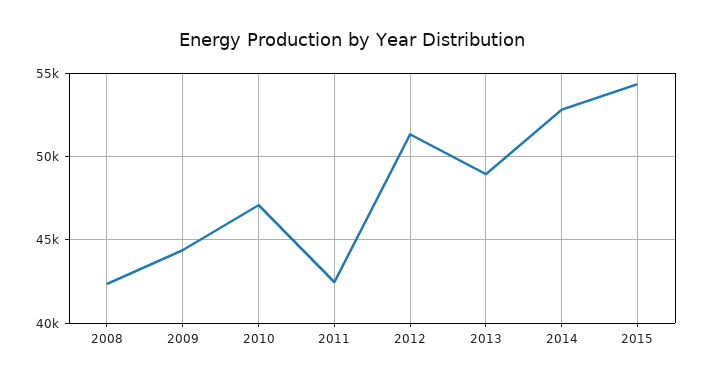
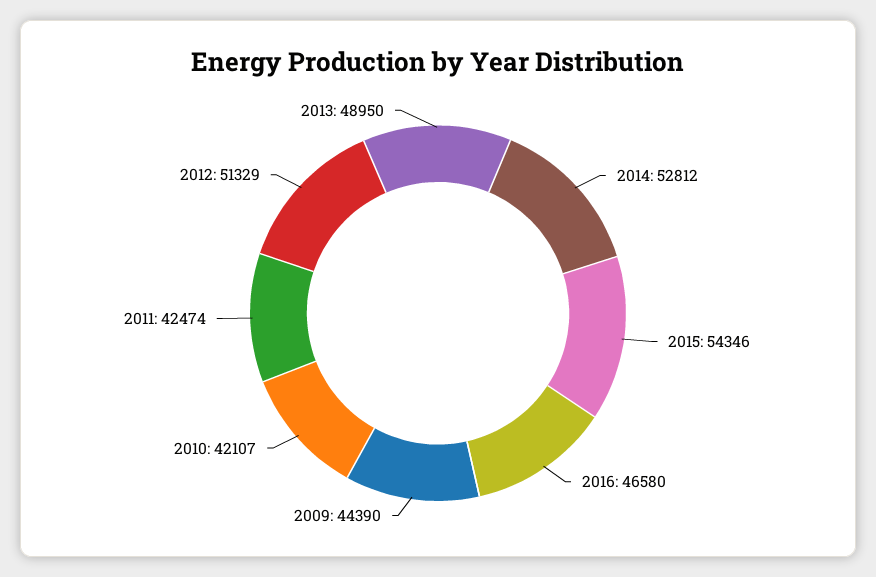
2008: 42500 -> none
2010: 47000 -> 42107
2016: none -> 46580

